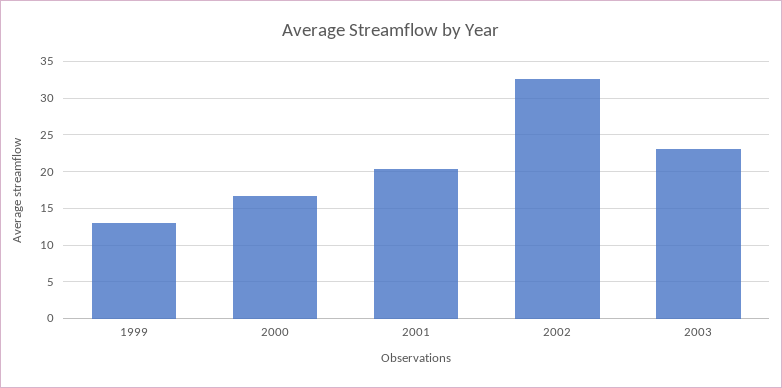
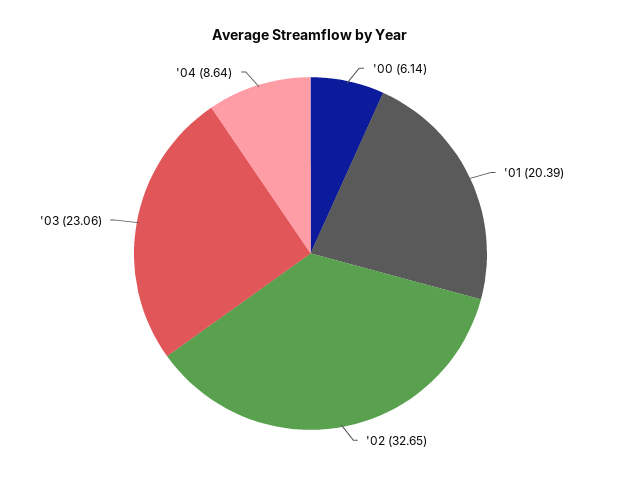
1999: 13 -> none
2000: 17 -> 6.14
'04: none -> 8.64

